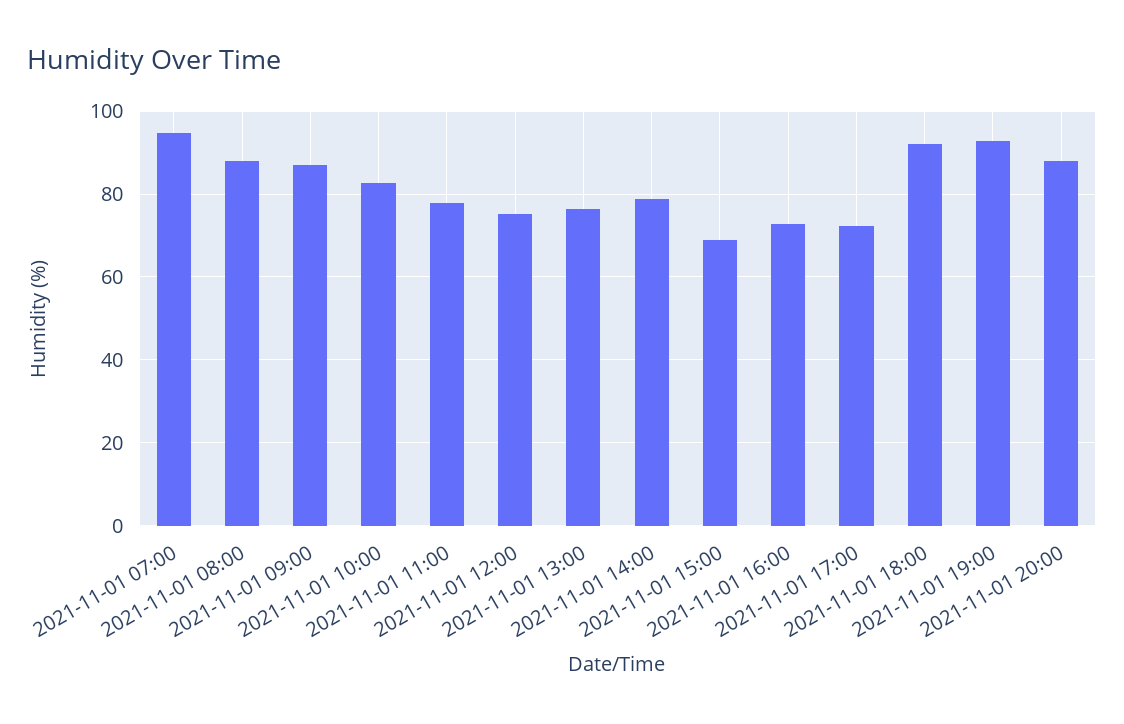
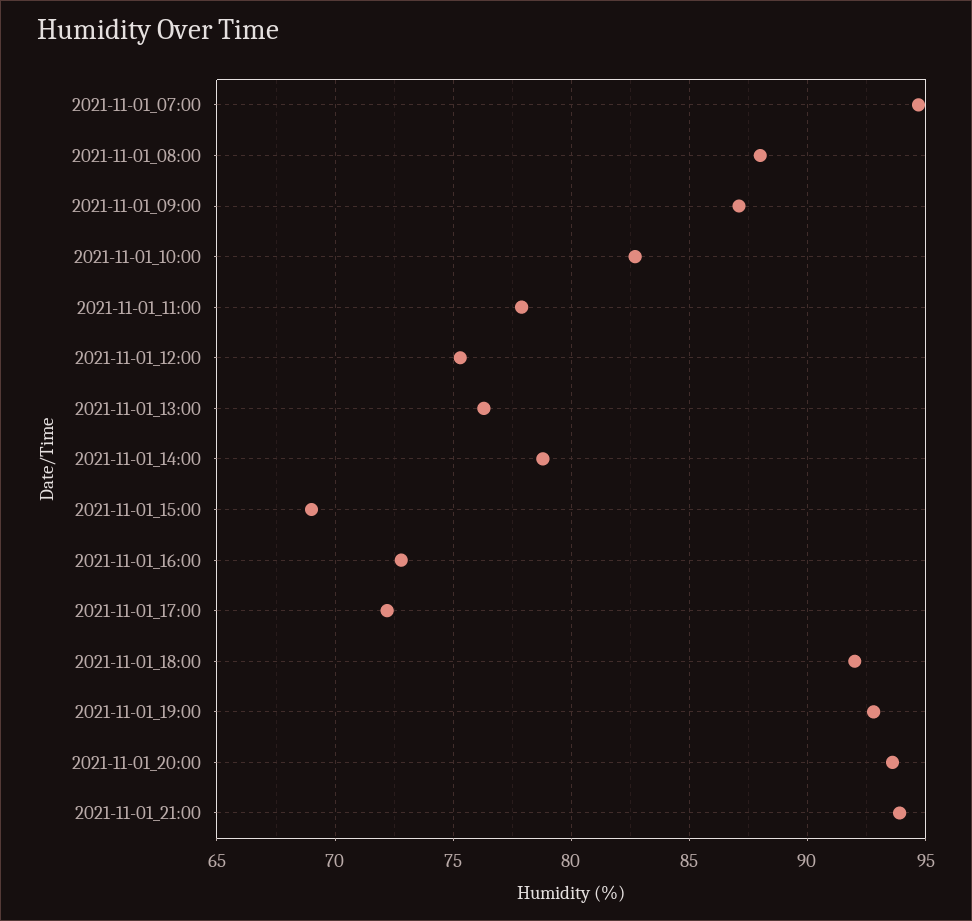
2021-11-01 20:00: 88 -> 93.5
2021-11-01_21:00: none -> 94

